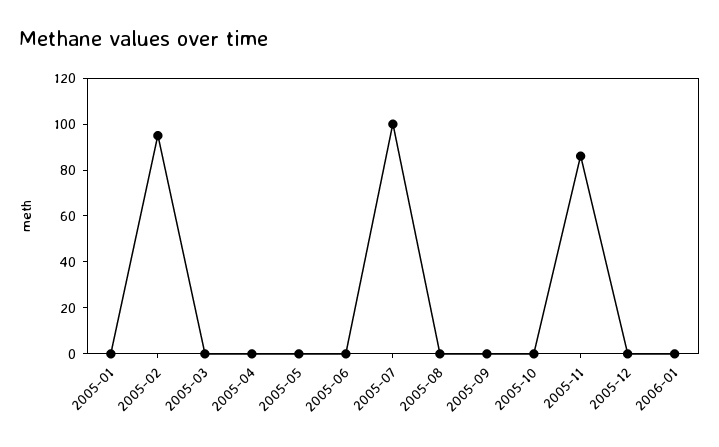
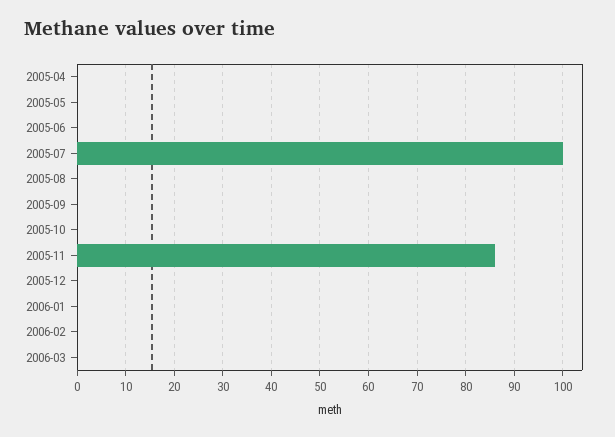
2005-01: 0 -> none
2005-02: 95 -> none
2005-03: 0 -> none
2006-02: none -> 0
2006-03: none -> 0

